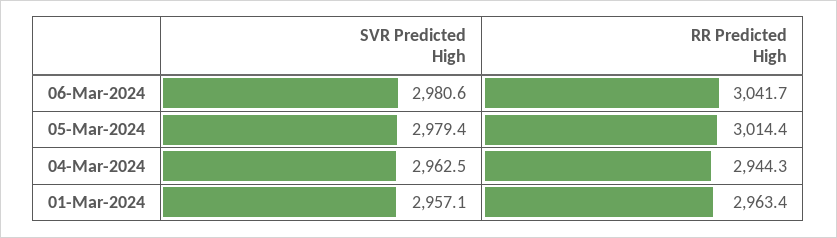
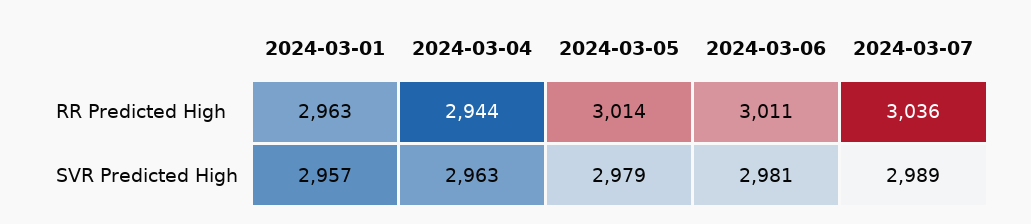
RR Predicted High, 06-Mar-2024: 3041.7 -> 3011
RR Predicted High, 2024-03-07: none -> 3036
SVR Predicted High, 2024-03-07: none -> 2989

